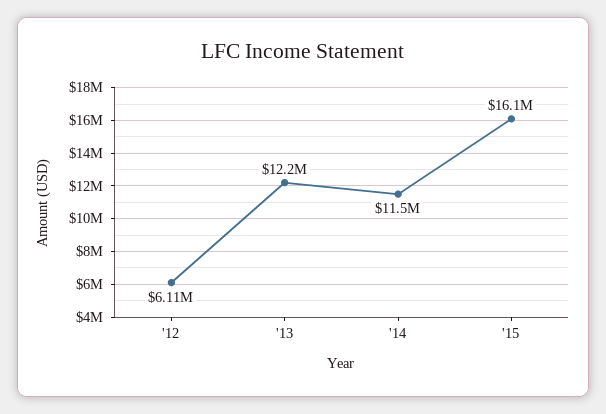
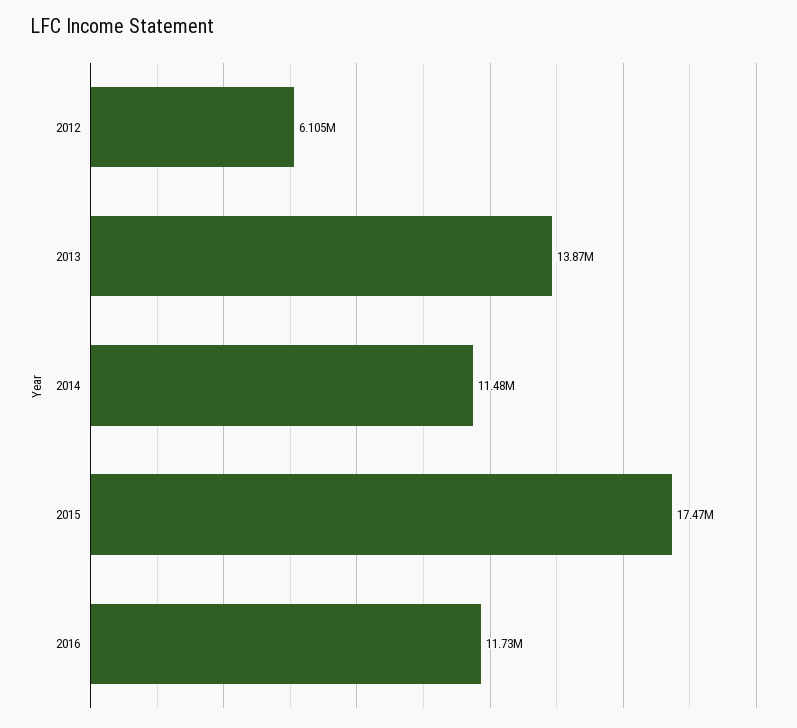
'13: 12200000 -> 13870000
'15: 16100000 -> 17470000
2016: none -> 11730000

